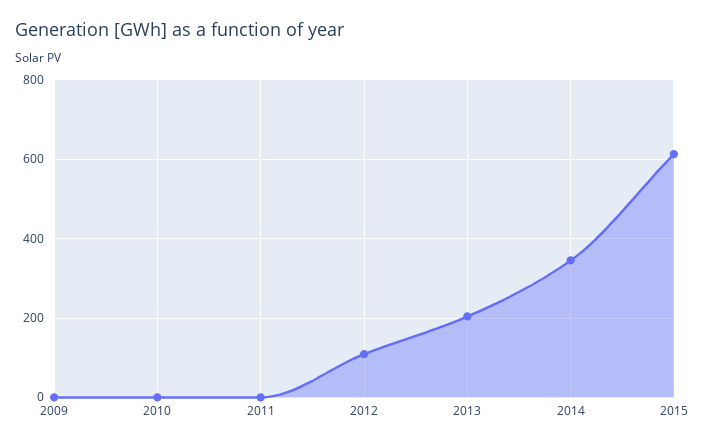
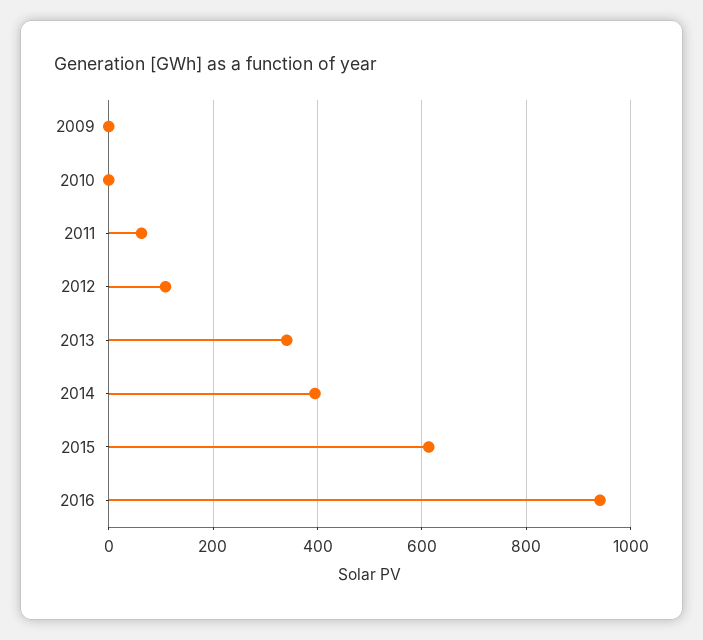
2011: 0 -> 60
2013: 200 -> 340
2014: 340 -> 400
2016: none -> 940

